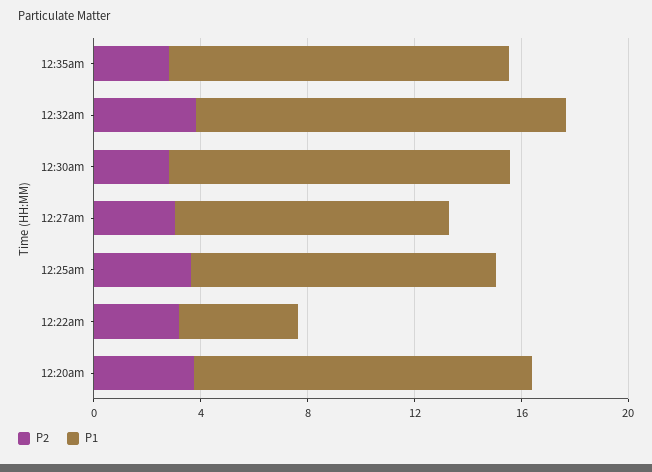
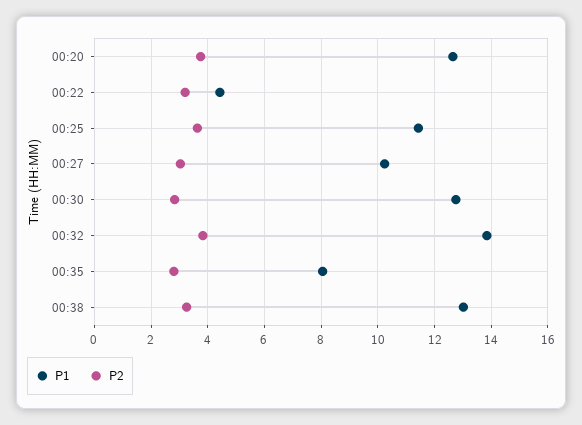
P1, 12:35am: 13 -> 8
P1, 00:38: none -> 13
P2, 00:38: none -> 3.25

